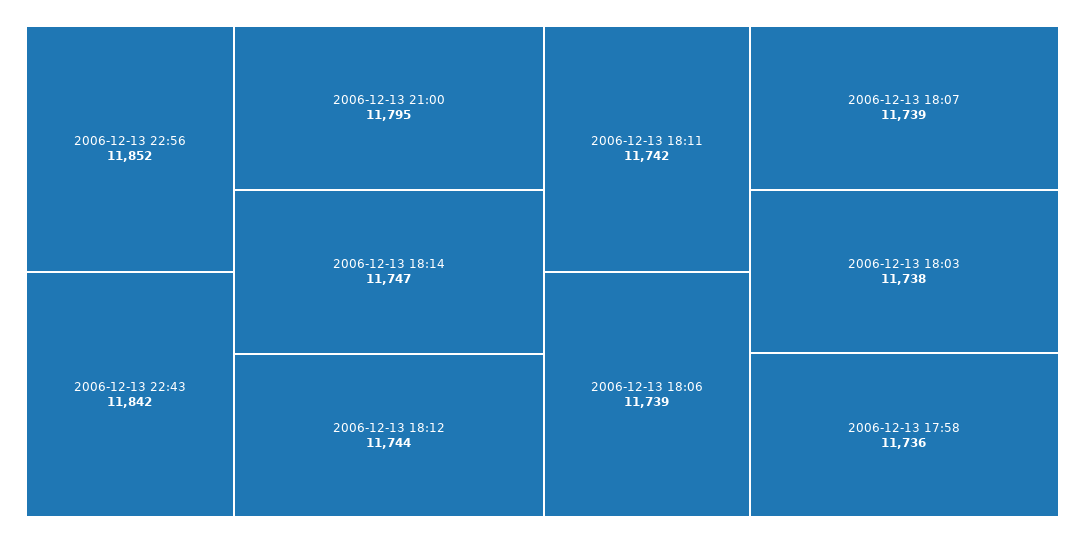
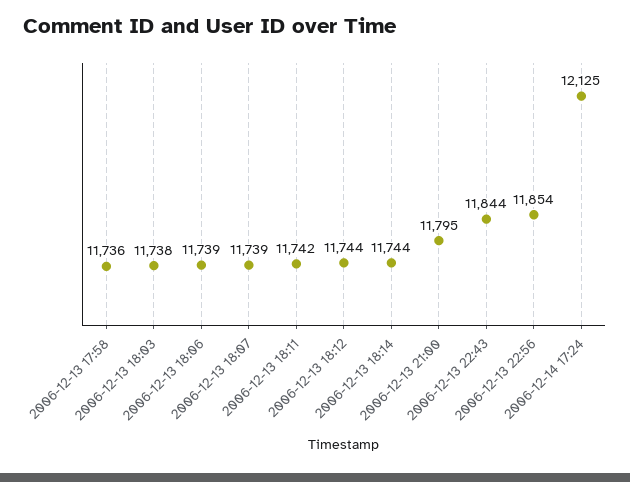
2006-12-13 22:56: 11852 -> 11854
2006-12-13 22:43: 11842 -> 11844
2006-12-13 18:14: 11747 -> 11744
2006-12-14 17:24: none -> 12125

